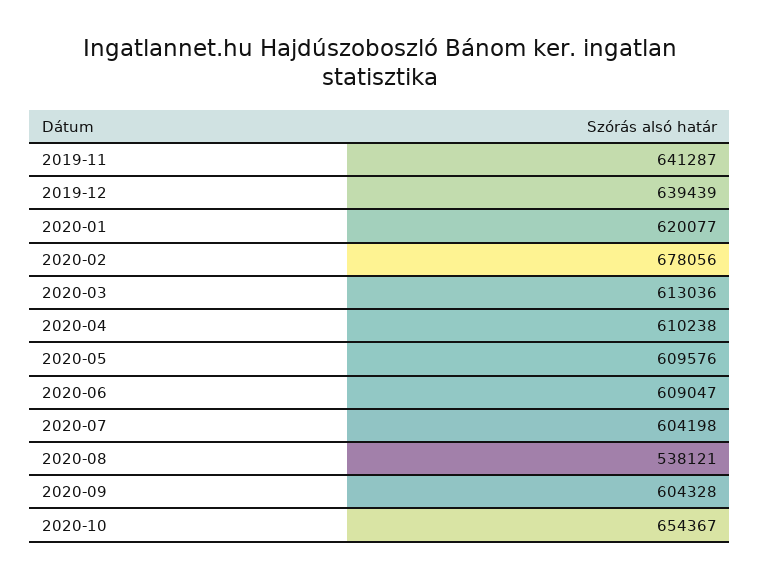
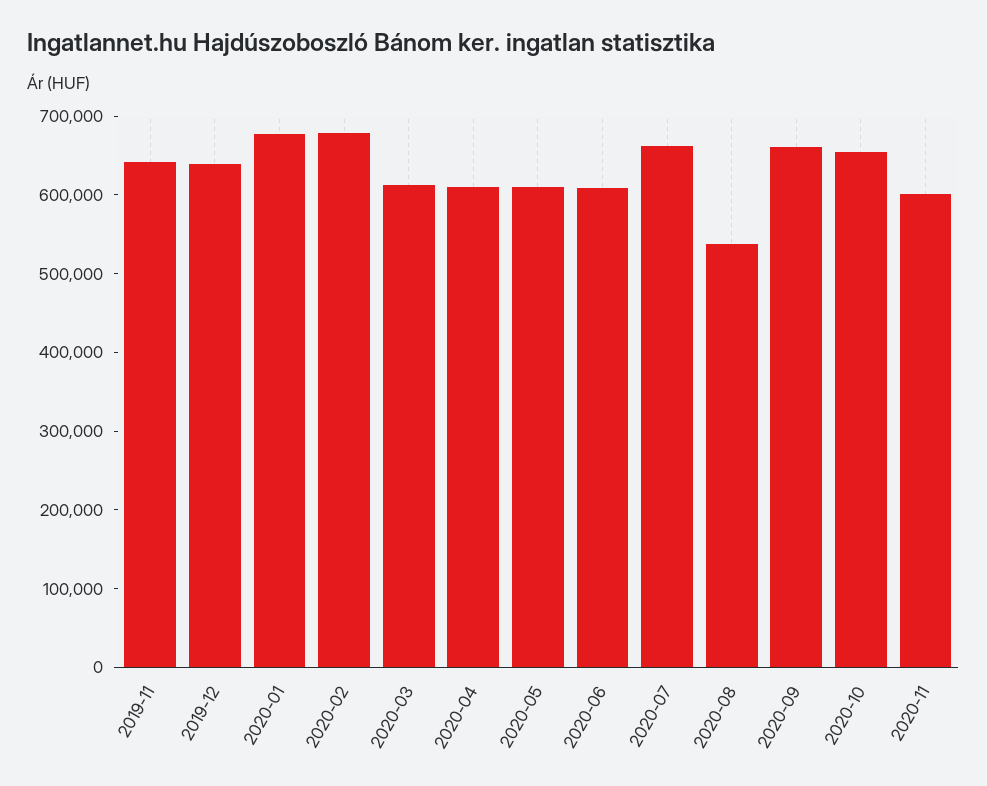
2020-01: 620077 -> 680000
2020-07: 604198 -> 660000
2020-09: 604328 -> 660000
2020-11: none -> 600000

